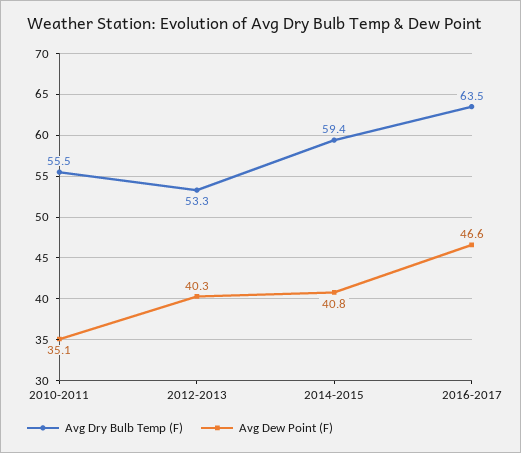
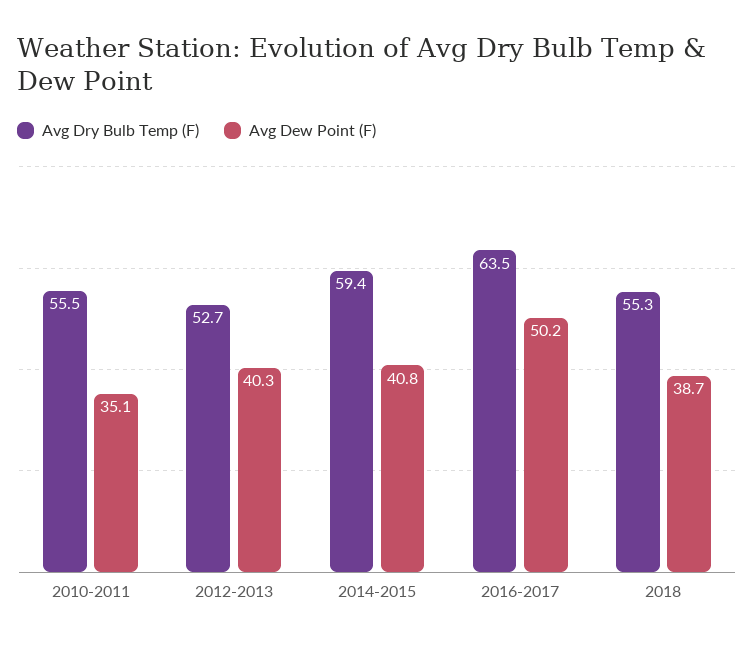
Avg Dry Bulb Temp (F), 2012-2013: 53.3 -> 52.7
Avg Dew Point (F), 2016-2017: 46.6 -> 50.2
Avg Dry Bulb Temp (F), 2018: none -> 55.3
Avg Dew Point (F), 2018: none -> 38.7

